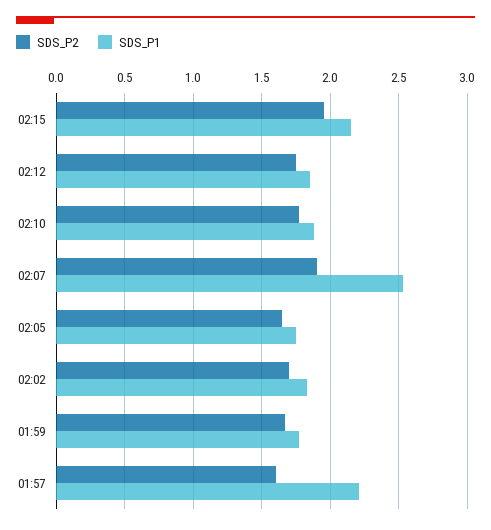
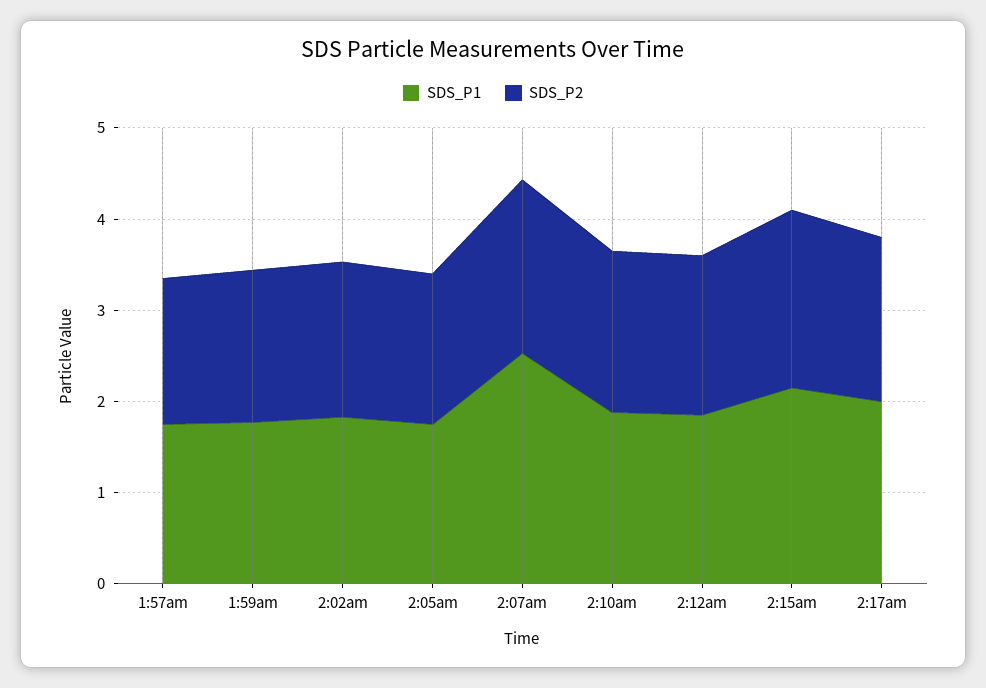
SDS_P1, 01:57: 2.2 -> 1.8
SDS_P1, 2:17am: none -> 2
SDS_P2, 2:17am: none -> 1.8

